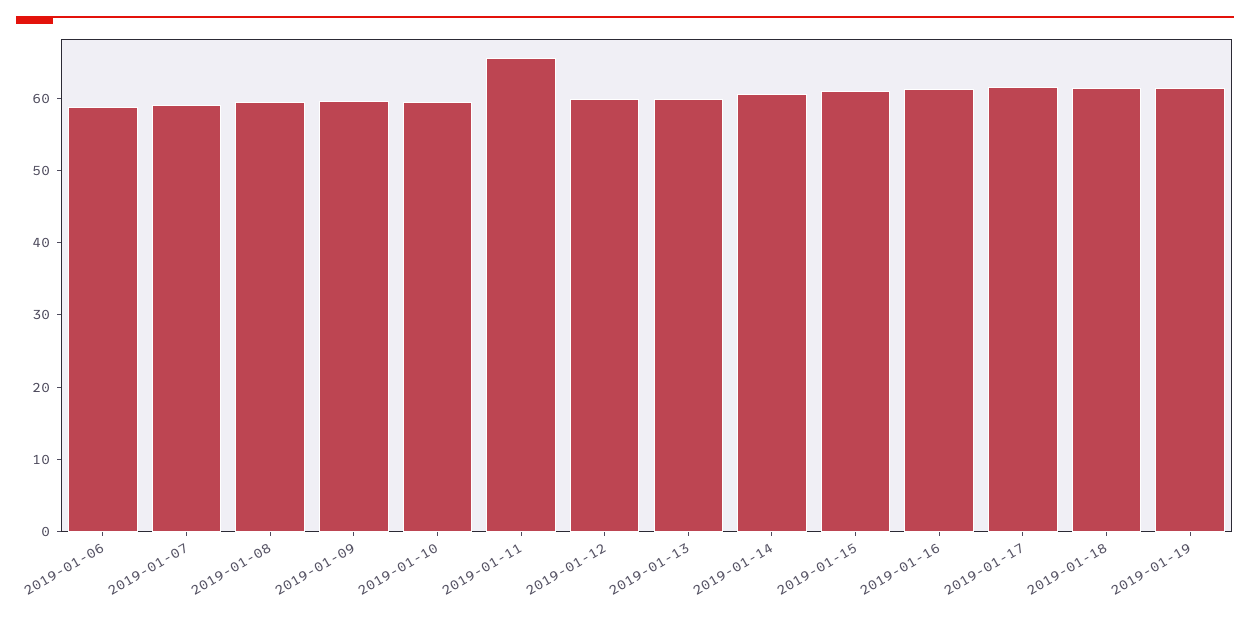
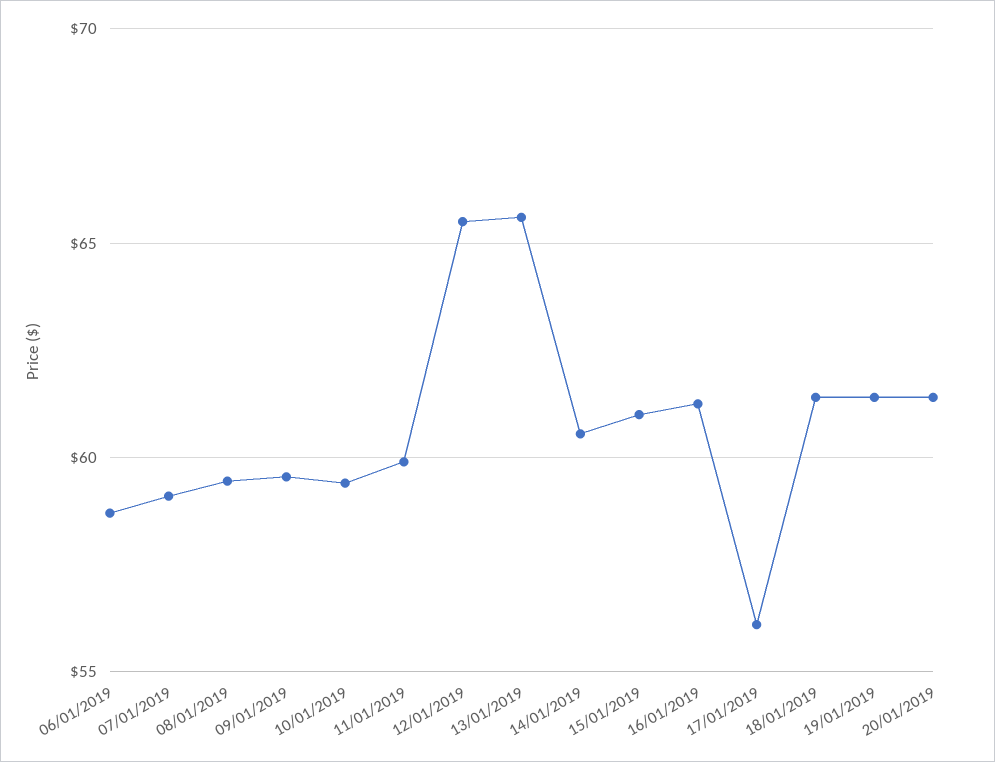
2019-01-11: 66 -> 60
2019-01-12: 60 -> 65.5
2019-01-13: 60 -> 65.5
2019-01-17: 62 -> 56
20/01/2019: none -> 61.5

